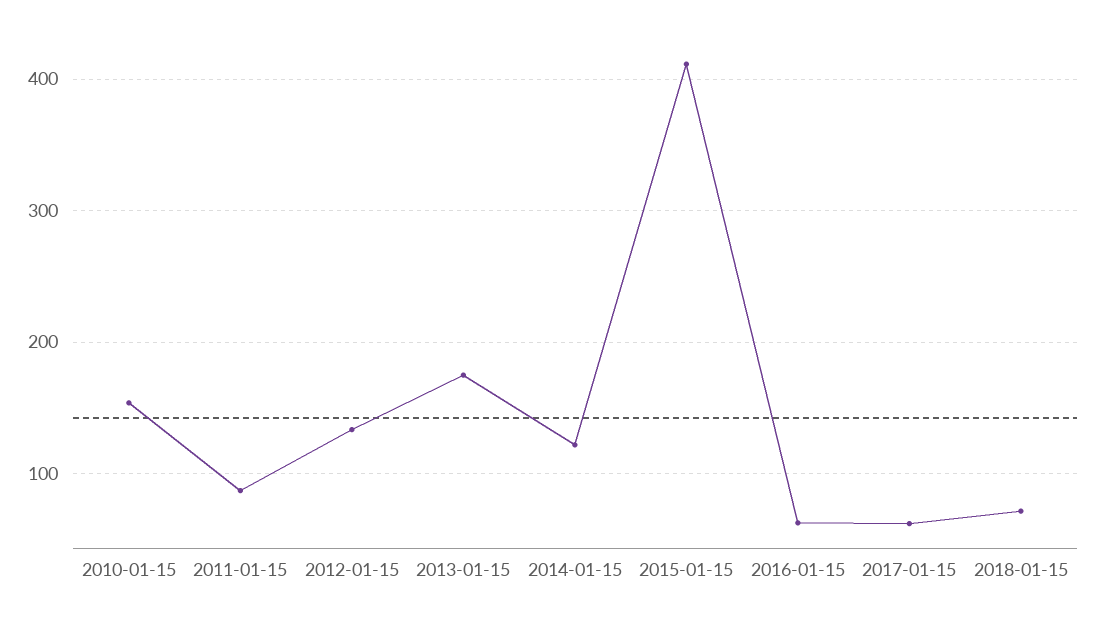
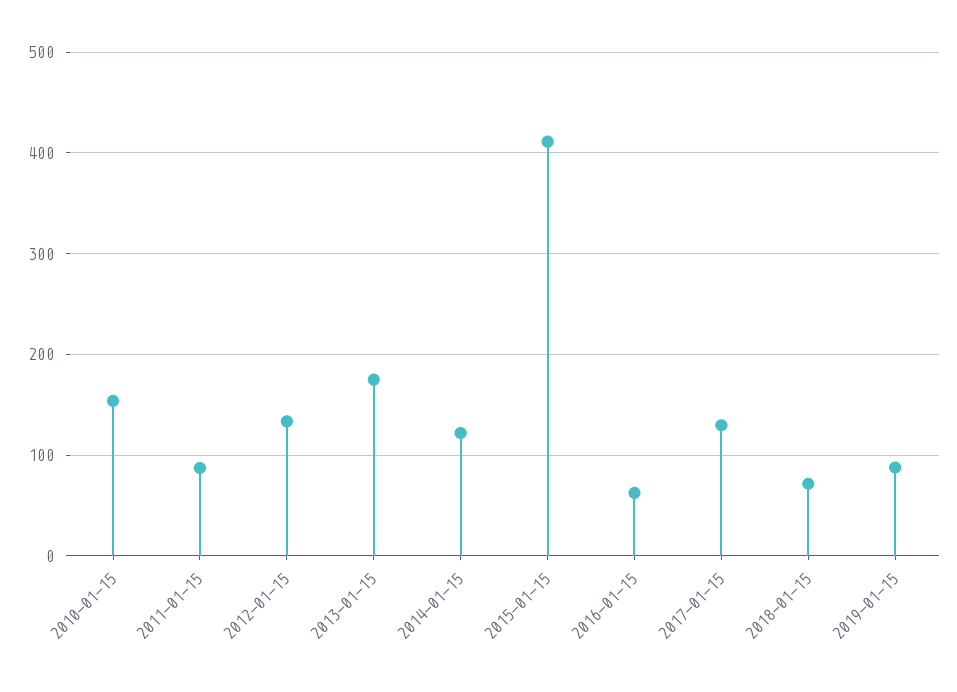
2017-01-15: 60 -> 130
2019-01-15: none -> 90

